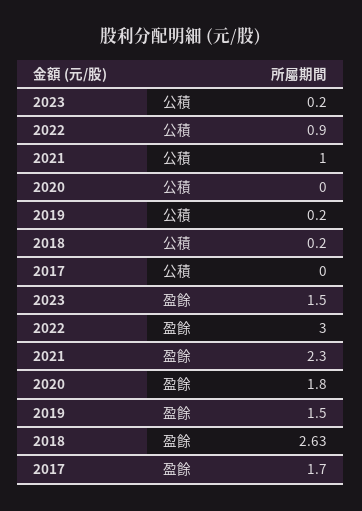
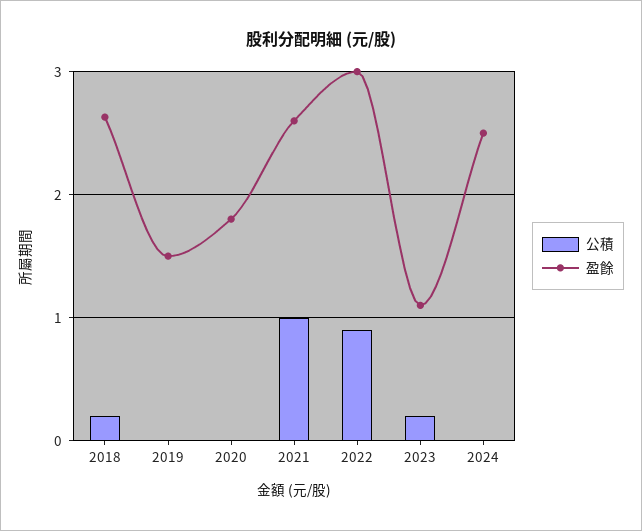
公積, 2019: 0.2 -> 0
公積, 2017: 0 -> none
盈餘, 2023: 1.5 -> 1.1
盈餘, 2021: 2.3 -> 2.6
盈餘, 2017: 1.7 -> none
公積, 2024: none -> 0
盈餘, 2024: none -> 2.5

